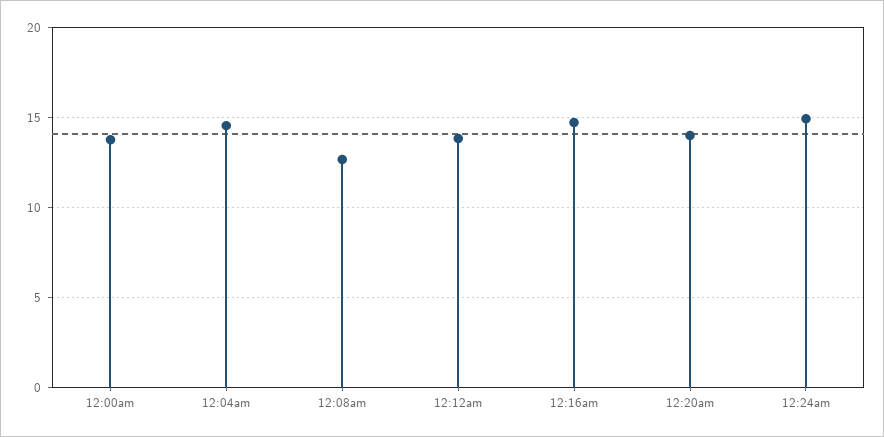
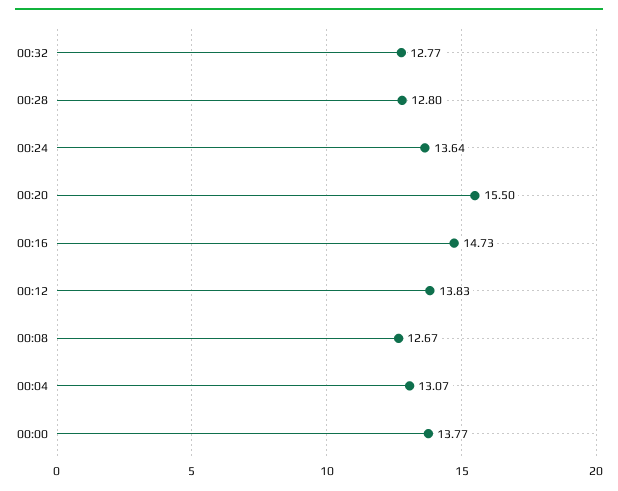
12:04am: 14.5 -> 13.07
12:20am: 14 -> 15.5
12:24am: 15 -> 13.64
00:32: none -> 12.77
00:28: none -> 12.8

